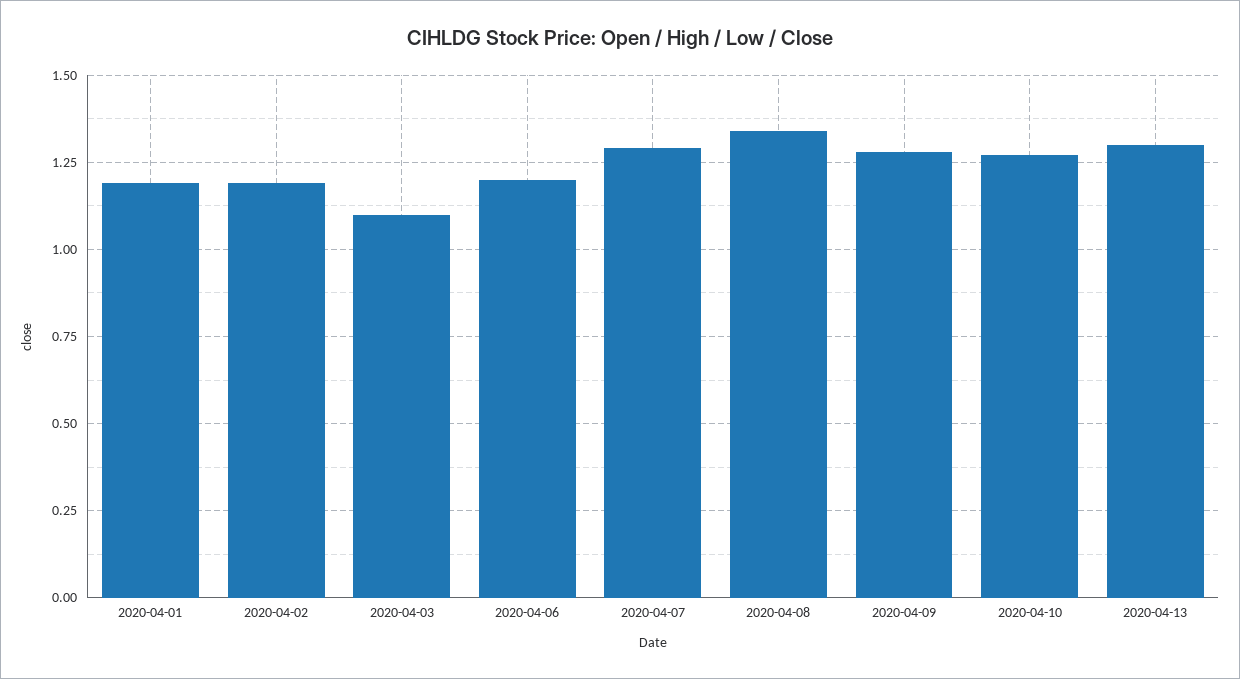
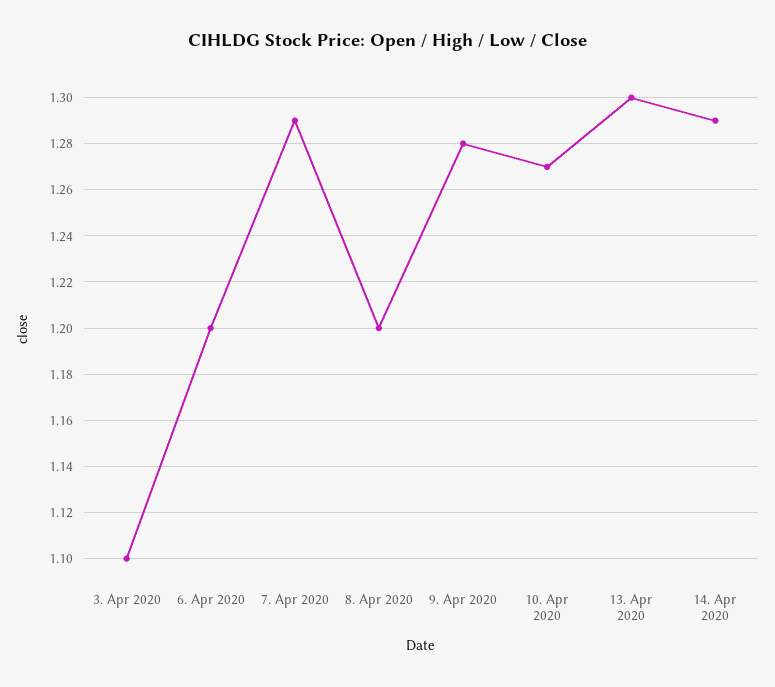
2020-04-01: 1.2 -> none
2020-04-02: 1.2 -> none
2020-04-08: 1.35 -> 1.2
14. Apr 2020: none -> 1.29

